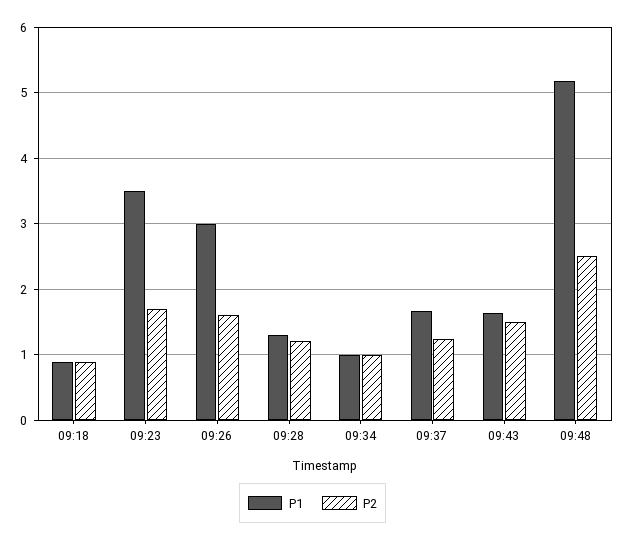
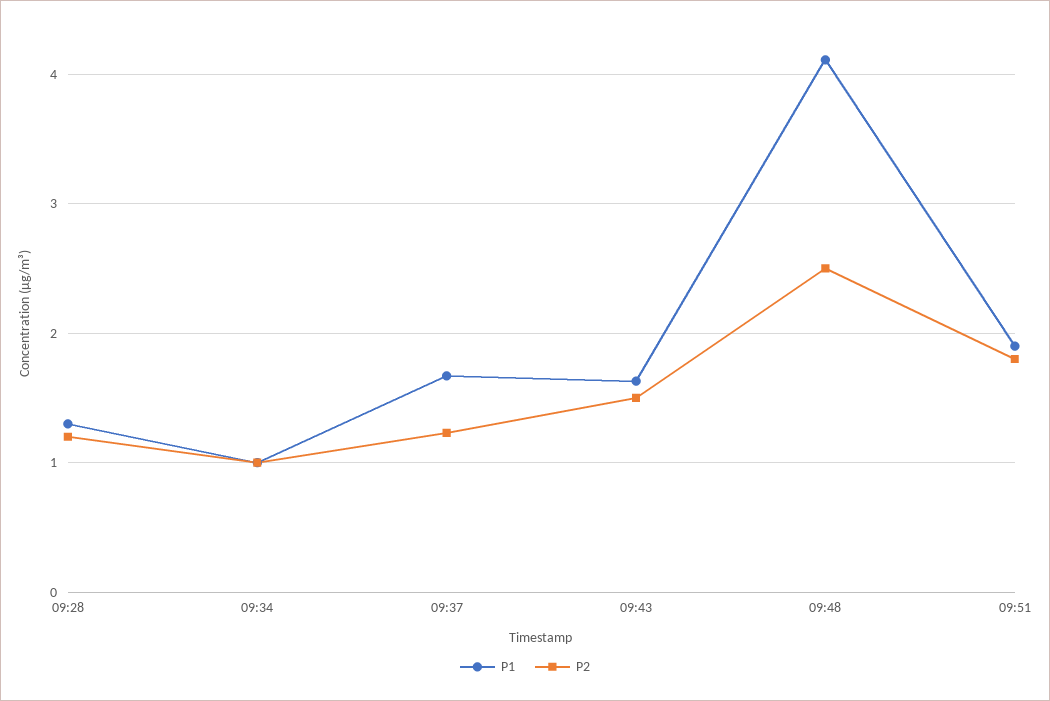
P1, 09:18: 0.9 -> none
P2, 09:18: 0.9 -> none
P1, 09:23: 3.5 -> none
P2, 09:23: 1.7 -> none
P1, 09:26: 3 -> none
P2, 09:26: 1.6 -> none
P1, 09:48: 5.2 -> 4.1
P1, 09:51: none -> 1.9
P2, 09:51: none -> 1.8

